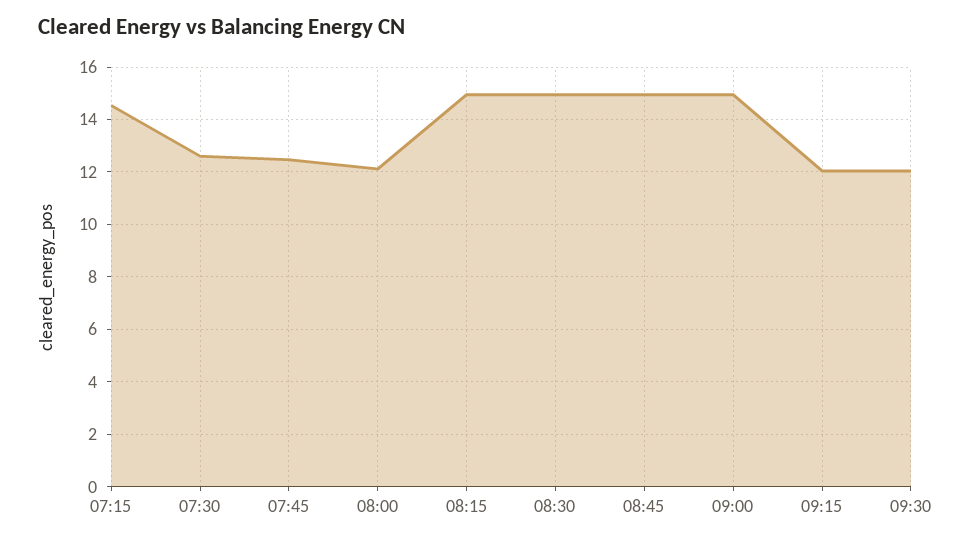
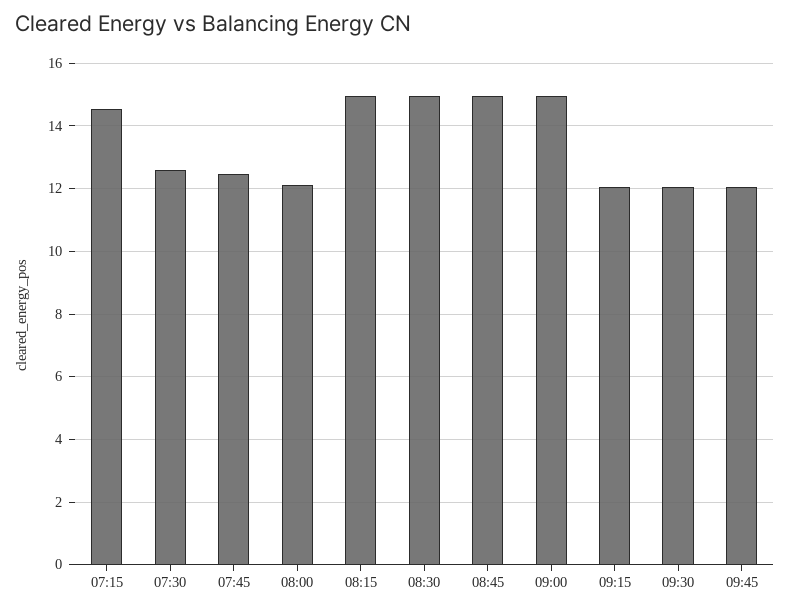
09:45: none -> 12

